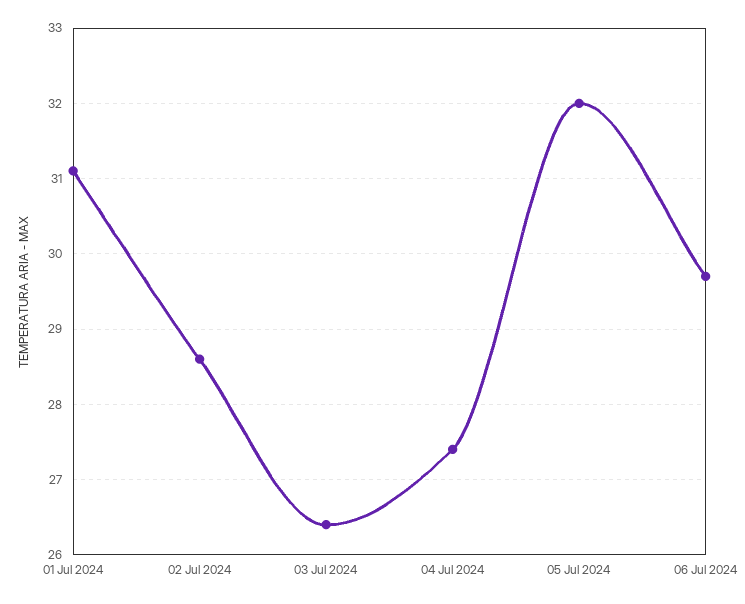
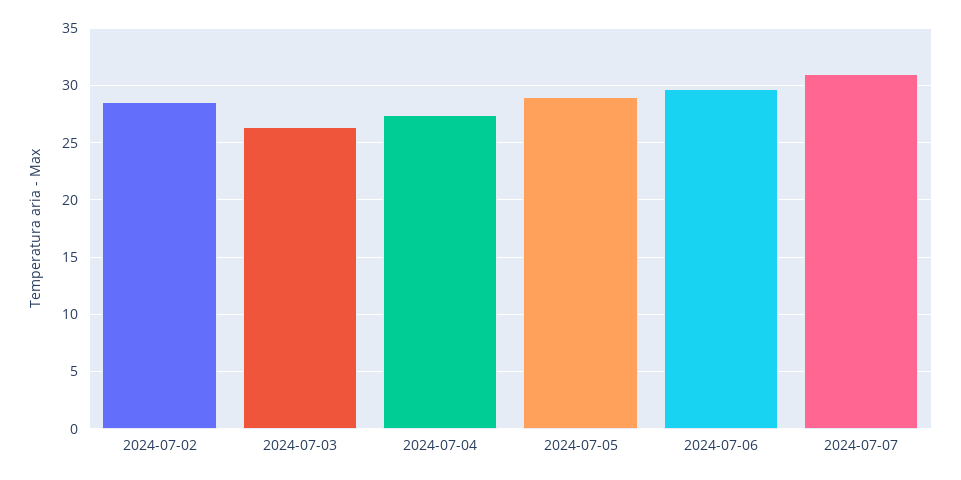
01 Jul 2024: 31.1 -> none
05 Jul 2024: 32 -> 29
2024-07-07: none -> 31

